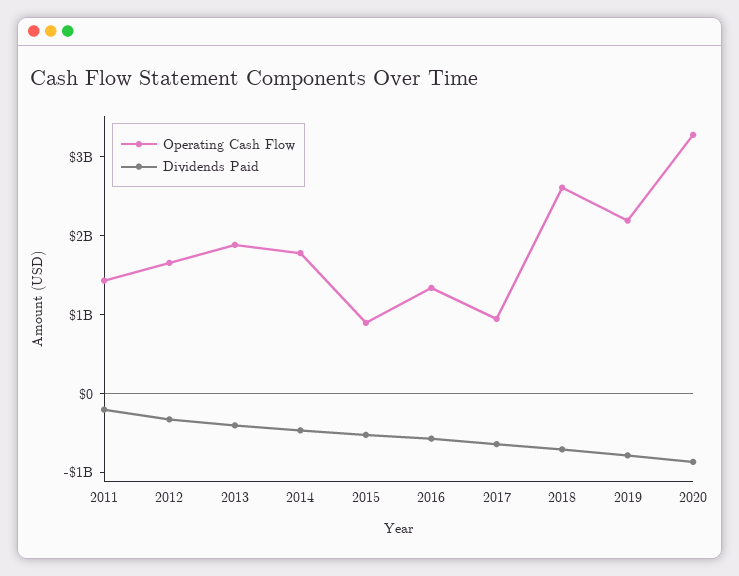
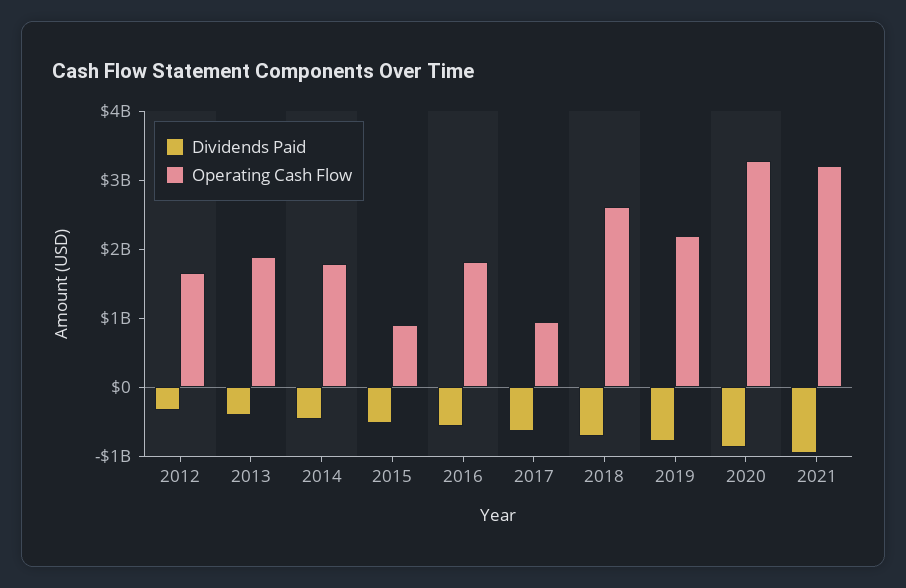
Operating Cash Flow, 2011: 1400000000 -> none
Dividends Paid, 2011: -200000000 -> none
Operating Cash Flow, 2016: 1400000000 -> 1800000000
Dividends Paid, 2021: none -> -1000000000
Operating Cash Flow, 2021: none -> 3200000000

